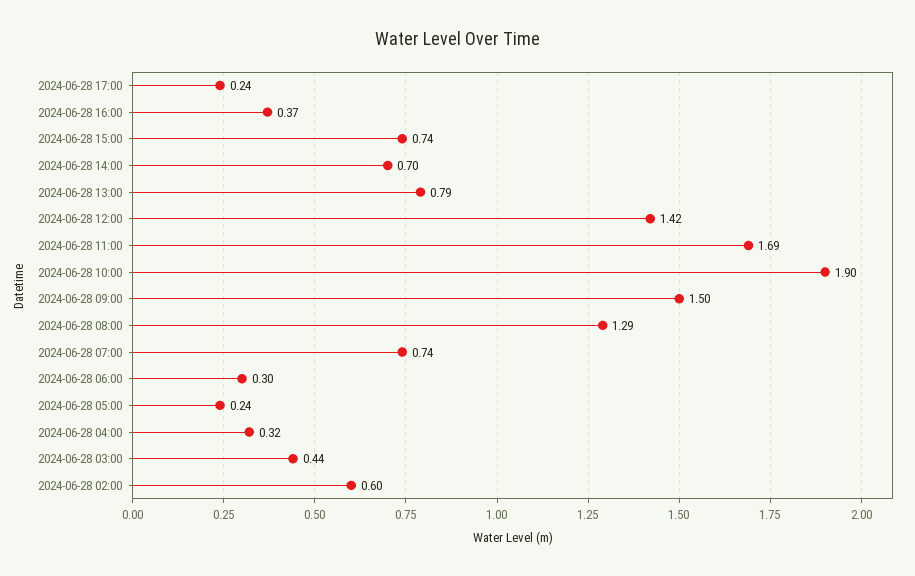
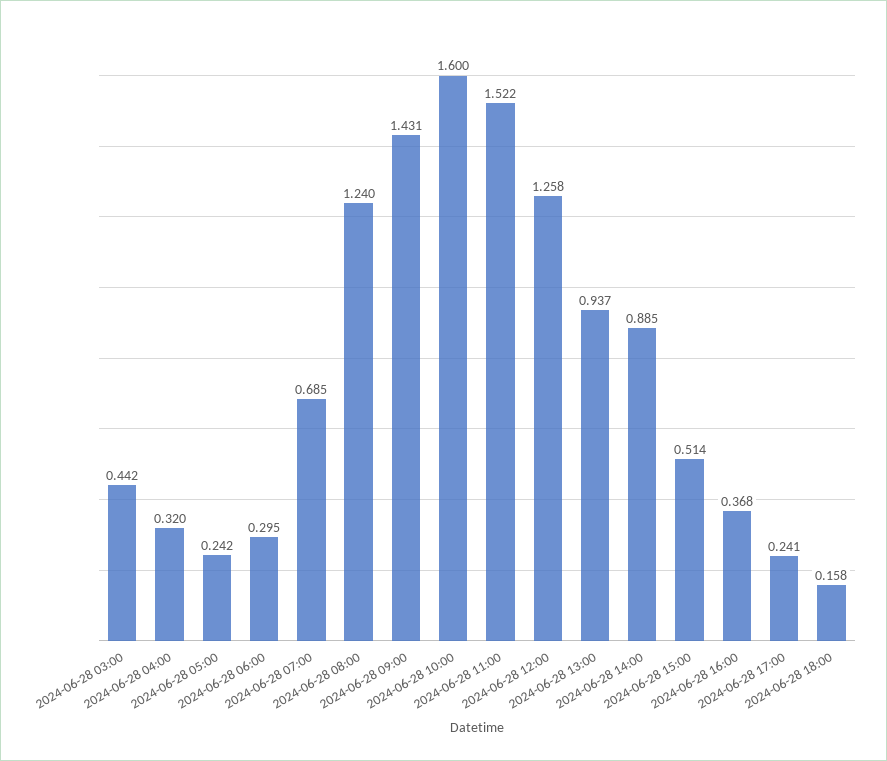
2024-06-28 15:00: 0.74 -> 0.514
2024-06-28 14:00: 0.7 -> 0.885
2024-06-28 13:00: 0.79 -> 0.937
2024-06-28 12:00: 1.42 -> 1.258
2024-06-28 11:00: 1.69 -> 1.522
2024-06-28 10:00: 1.9 -> 1.6
2024-06-28 09:00: 1.5 -> 1.431
2024-06-28 08:00: 1.29 -> 1.24
2024-06-28 07:00: 0.74 -> 0.685
2024-06-28 02:00: 0.6 -> none
2024-06-28 18:00: none -> 0.158

